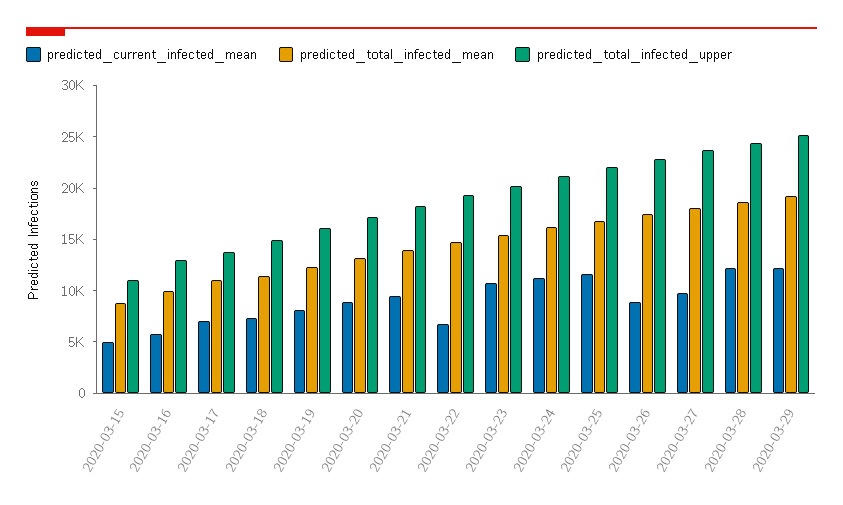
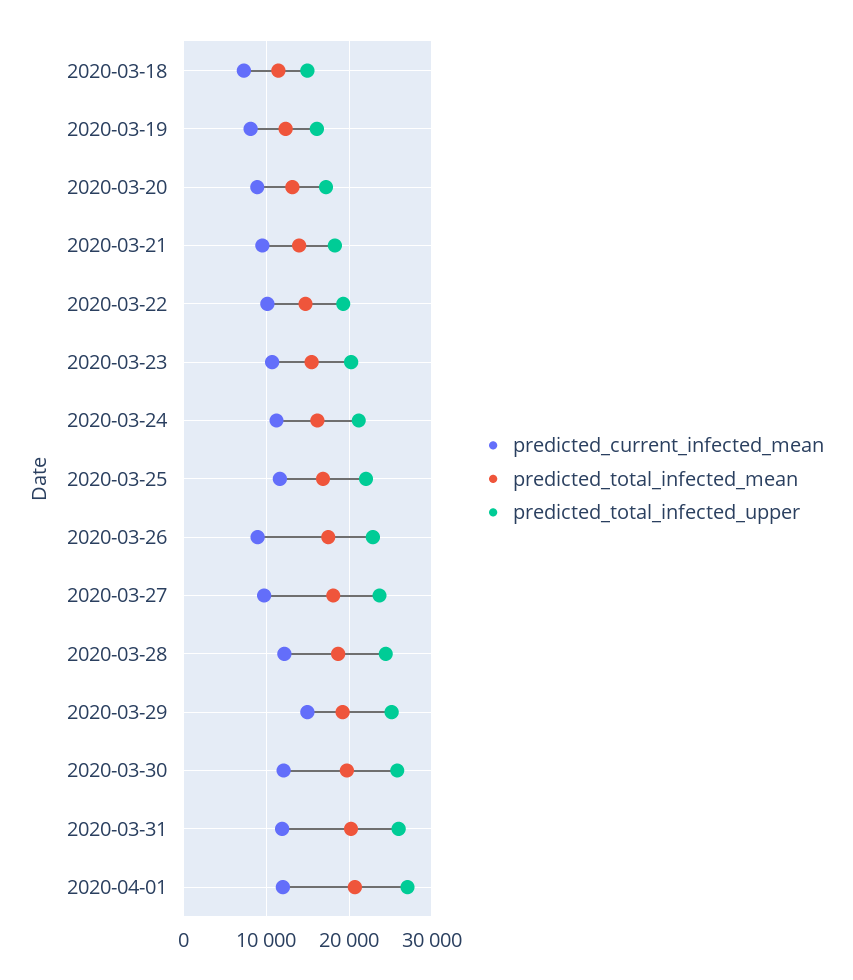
predicted_current_infected_mean, 2020-03-15: 5000 -> none
predicted_total_infected_mean, 2020-03-15: 9000 -> none
predicted_total_infected_upper, 2020-03-15: 11000 -> none
predicted_current_infected_mean, 2020-03-16: 6000 -> none
predicted_total_infected_mean, 2020-03-16: 10000 -> none
predicted_total_infected_upper, 2020-03-16: 13000 -> none
predicted_current_infected_mean, 2020-03-17: 7000 -> none
predicted_total_infected_mean, 2020-03-17: 11000 -> none
predicted_total_infected_upper, 2020-03-17: 14000 -> none
predicted_current_infected_mean, 2020-03-22: 7000 -> 10000
predicted_current_infected_mean, 2020-03-29: 12000 -> 15000
predicted_current_infected_mean, 2020-03-30: none -> 12000
predicted_total_infected_mean, 2020-03-30: none -> 20000
predicted_total_infected_upper, 2020-03-30: none -> 26000
predicted_current_infected_mean, 2020-03-31: none -> 12000
predicted_total_infected_mean, 2020-03-31: none -> 20000
predicted_total_infected_upper, 2020-03-31: none -> 26000
predicted_current_infected_mean, 2020-04-01: none -> 12000
predicted_total_infected_mean, 2020-04-01: none -> 21000
predicted_total_infected_upper, 2020-04-01: none -> 27000

